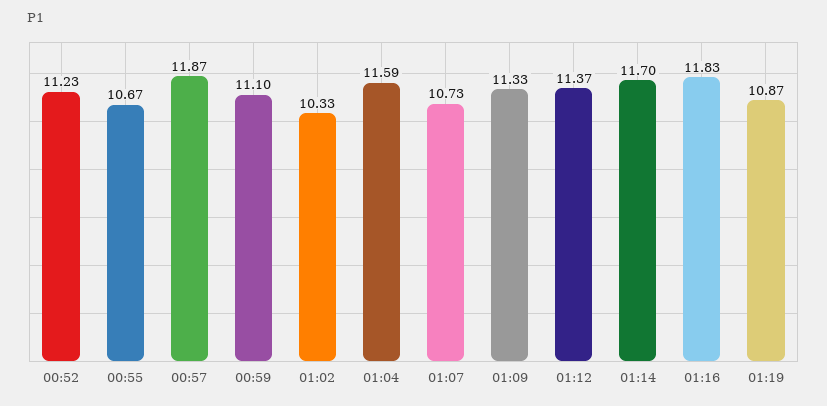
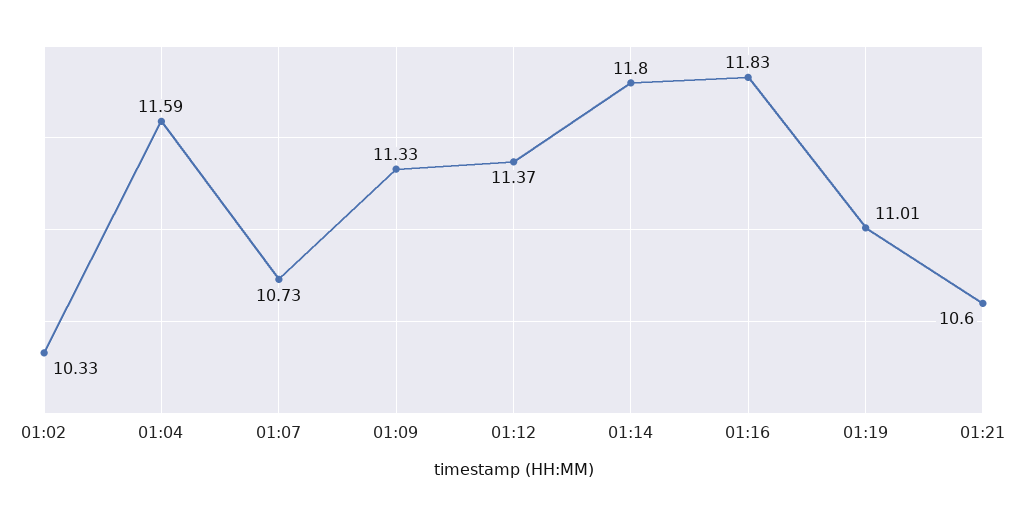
00:52: 11.23 -> none
00:55: 10.67 -> none
00:57: 11.87 -> none
00:59: 11.1 -> none
01:14: 11.7 -> 11.8
01:19: 10.87 -> 11.01
01:21: none -> 10.6

